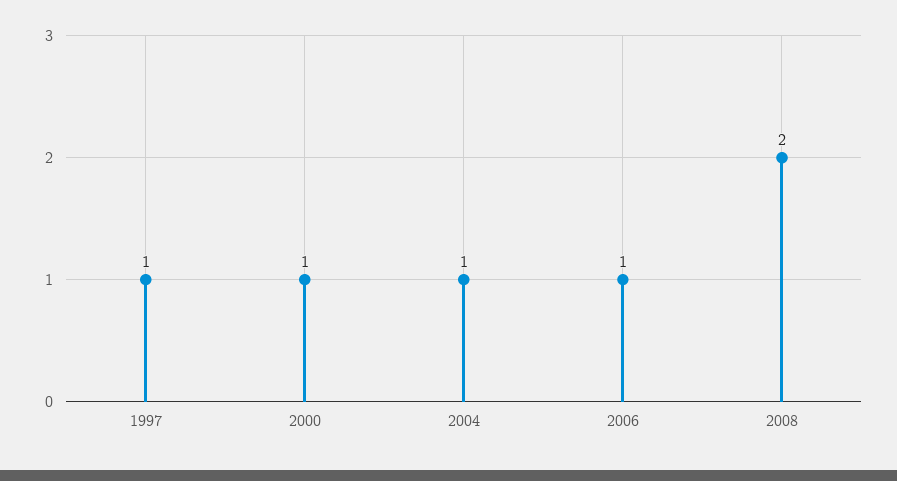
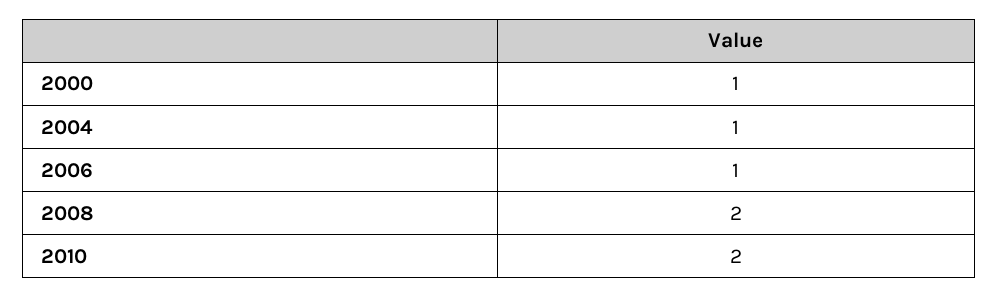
1997: 1 -> none
2010: none -> 2

